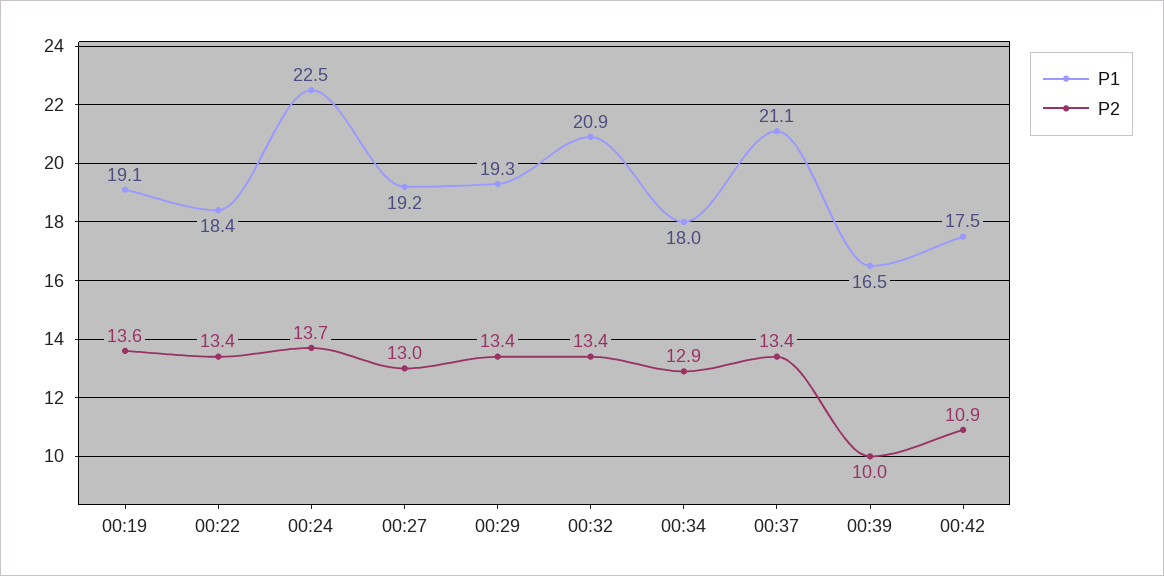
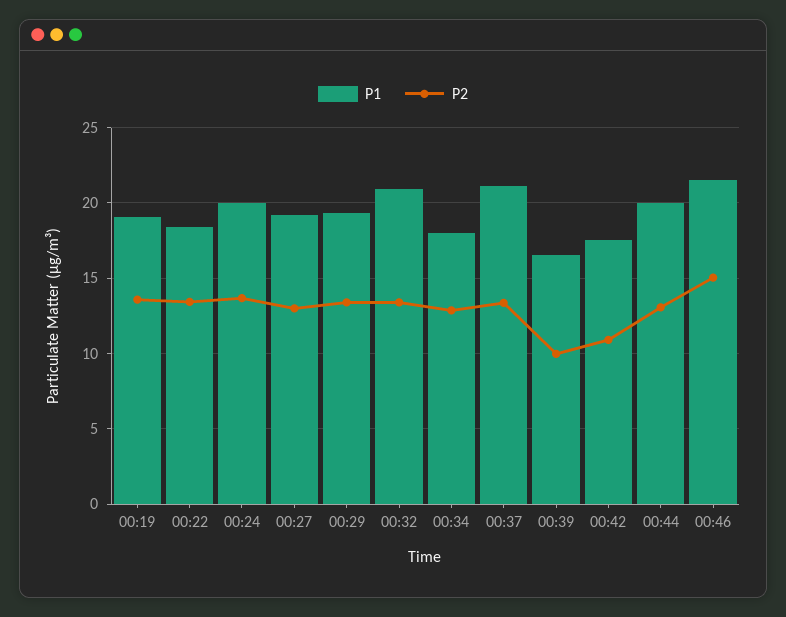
P1, 00:24: 22.5 -> 20
P1, 00:44: none -> 20
P2, 00:44: none -> 13
P1, 00:46: none -> 21.5
P2, 00:46: none -> 15

